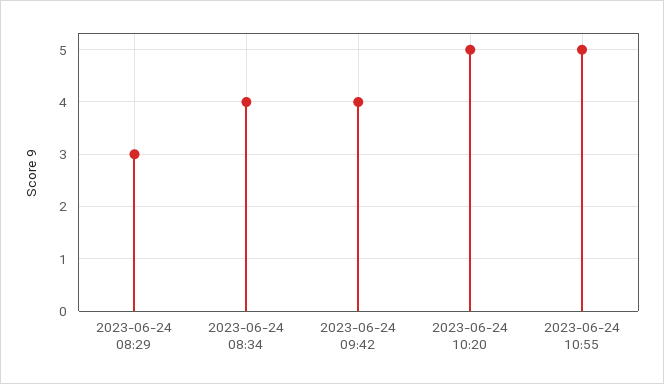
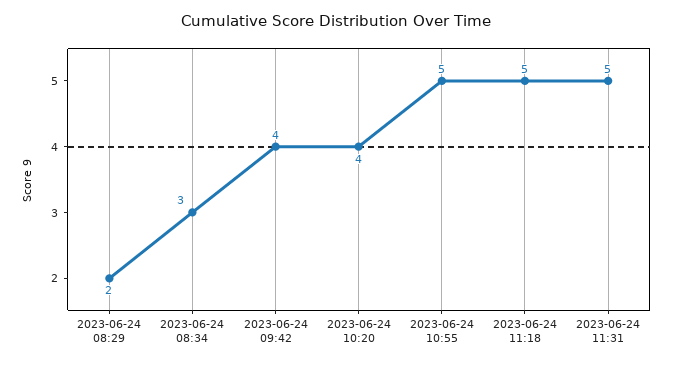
2023-06-24 08:29: 3 -> 2
2023-06-24 08:34: 4 -> 3
2023-06-24 10:20: 5 -> 4
2023-06-24 11:18: none -> 5
2023-06-24 11:31: none -> 5

